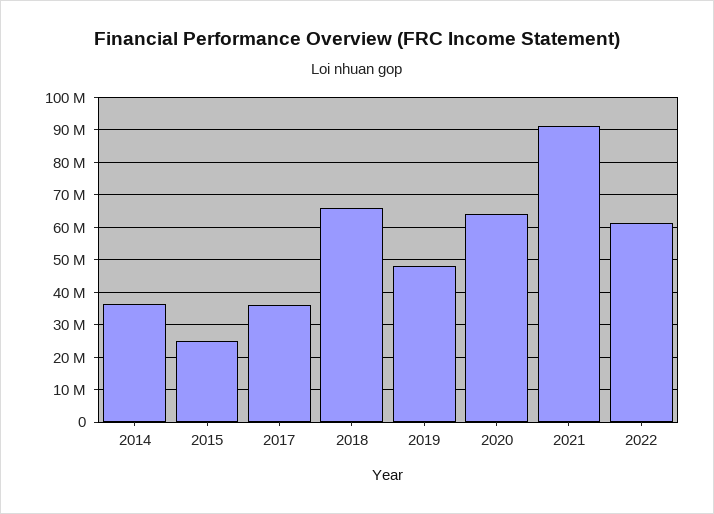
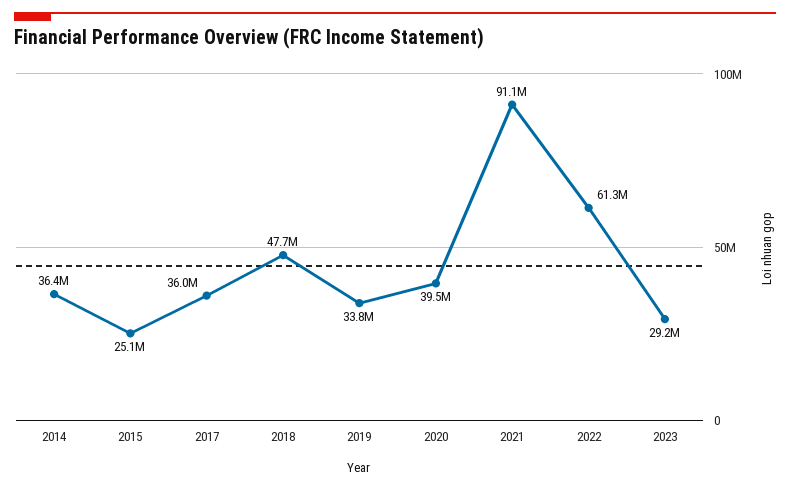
2018: 66000000 -> 47700000
2019: 48000000 -> 33800000
2020: 64000000 -> 39500000
2023: none -> 29200000

